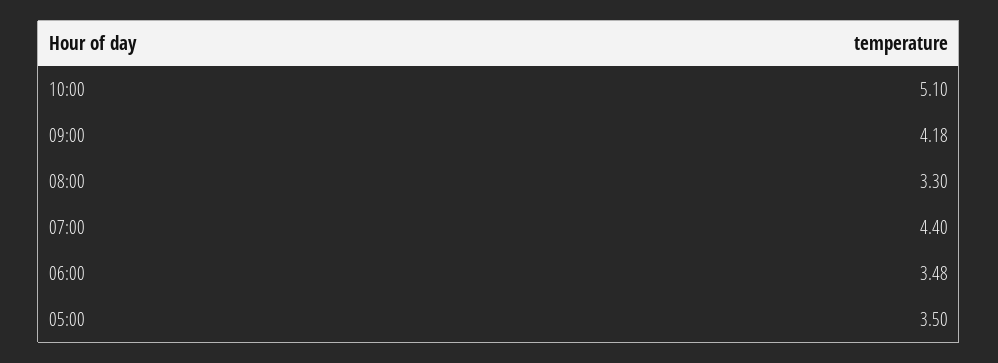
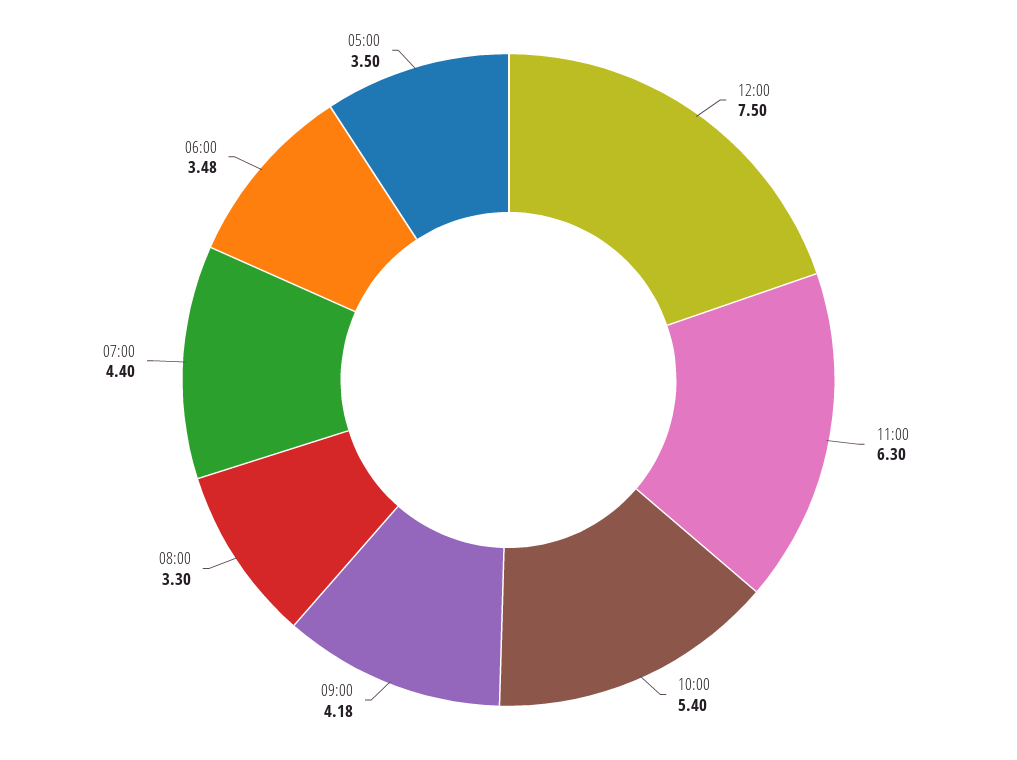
10:00: 5.1 -> 5.4
12:00: none -> 7.5
11:00: none -> 6.3

